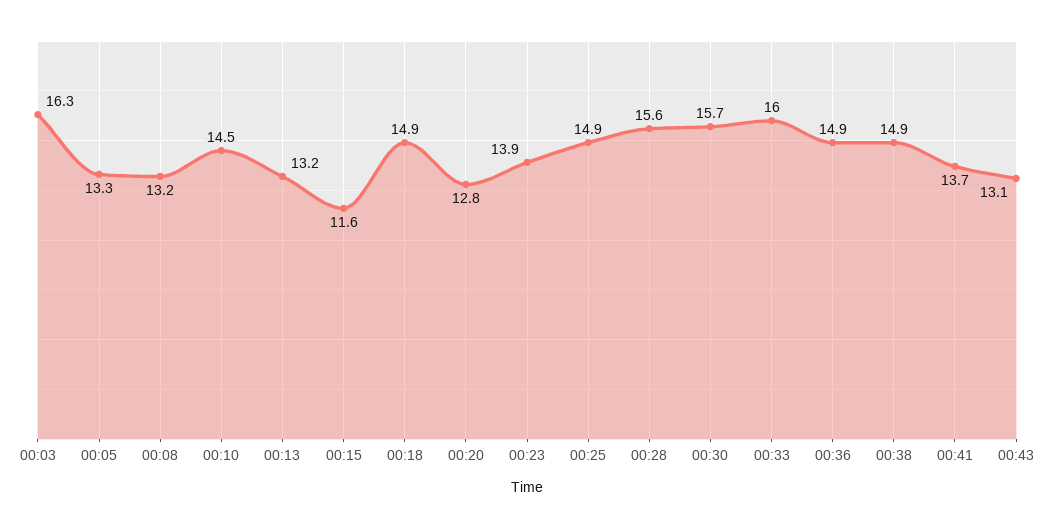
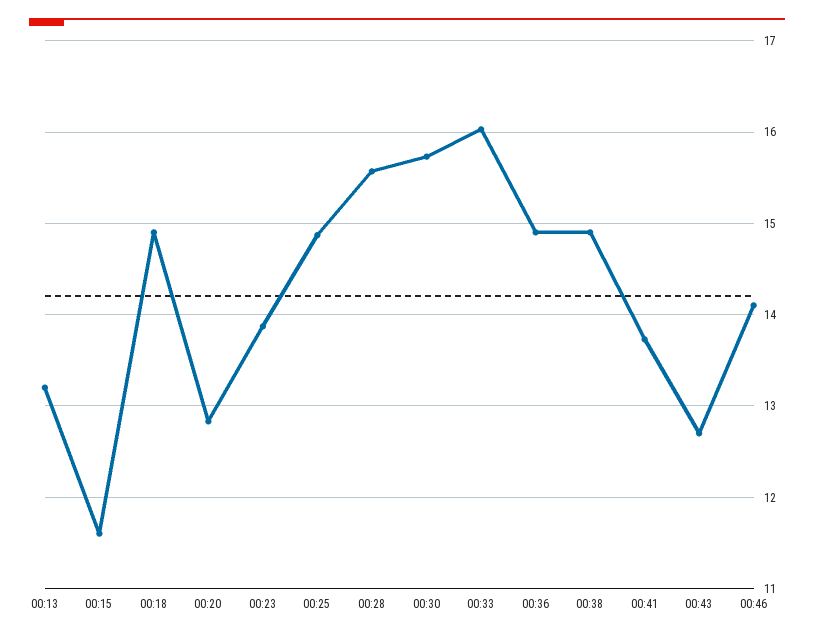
00:03: 16.3 -> none
00:05: 13.3 -> none
00:08: 13.2 -> none
00:10: 14.5 -> none
00:43: 13.1 -> 12.7
00:46: none -> 14.1

